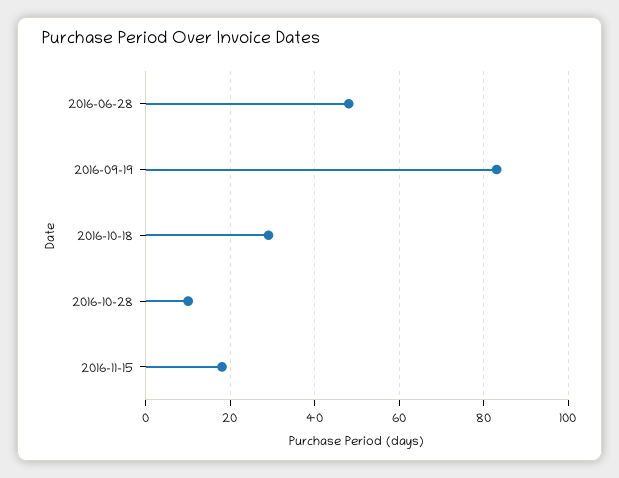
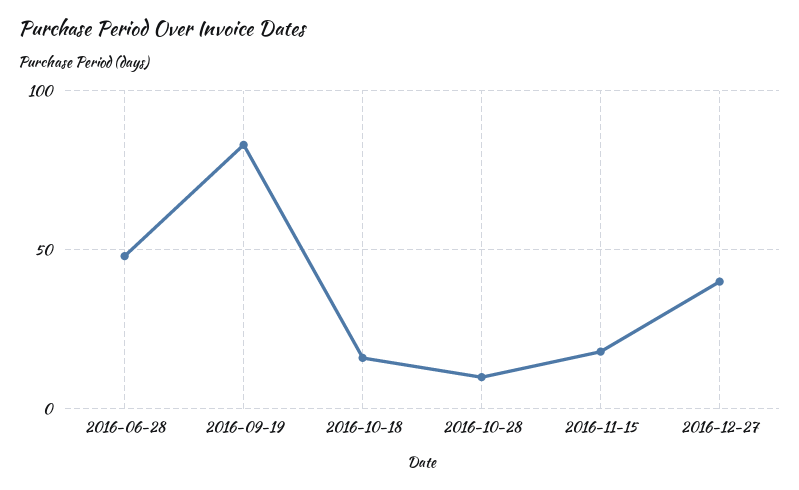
2016-10-18: 30 -> 15
2016-12-27: none -> 40

